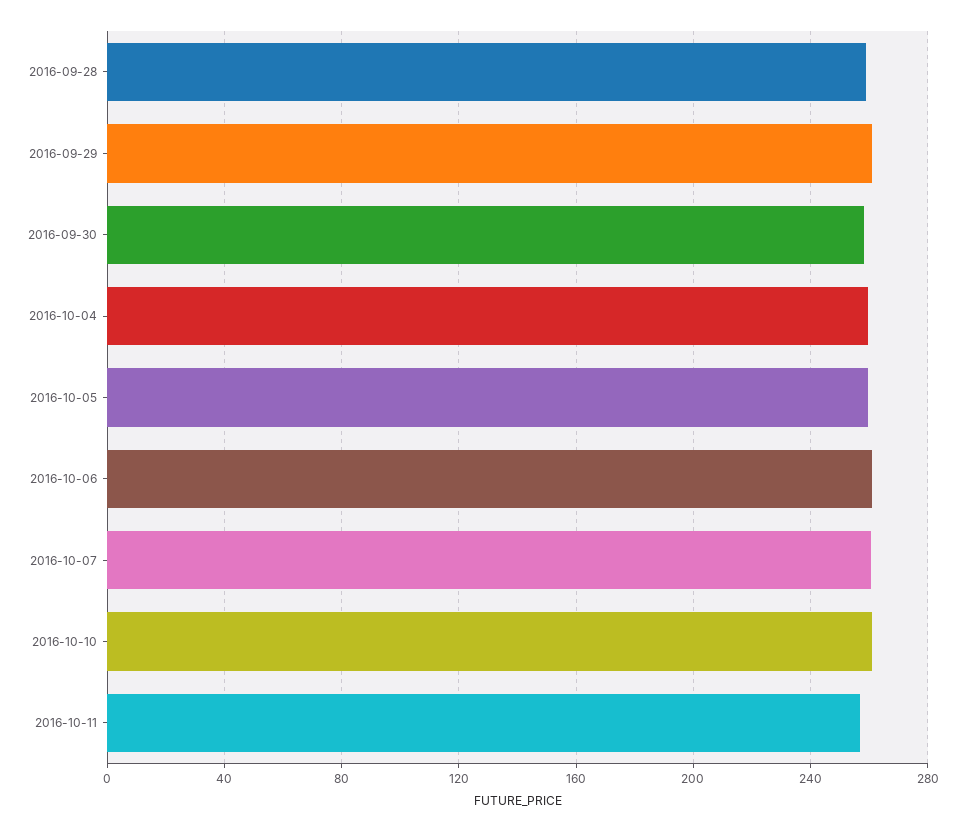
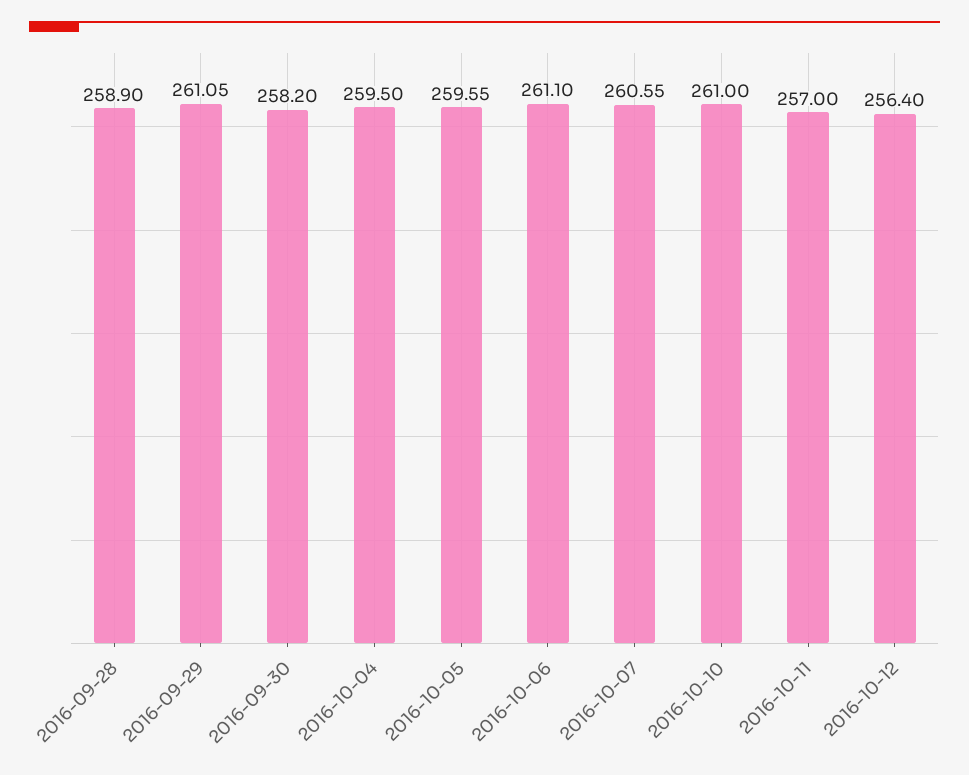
2016-10-12: none -> 256.4

